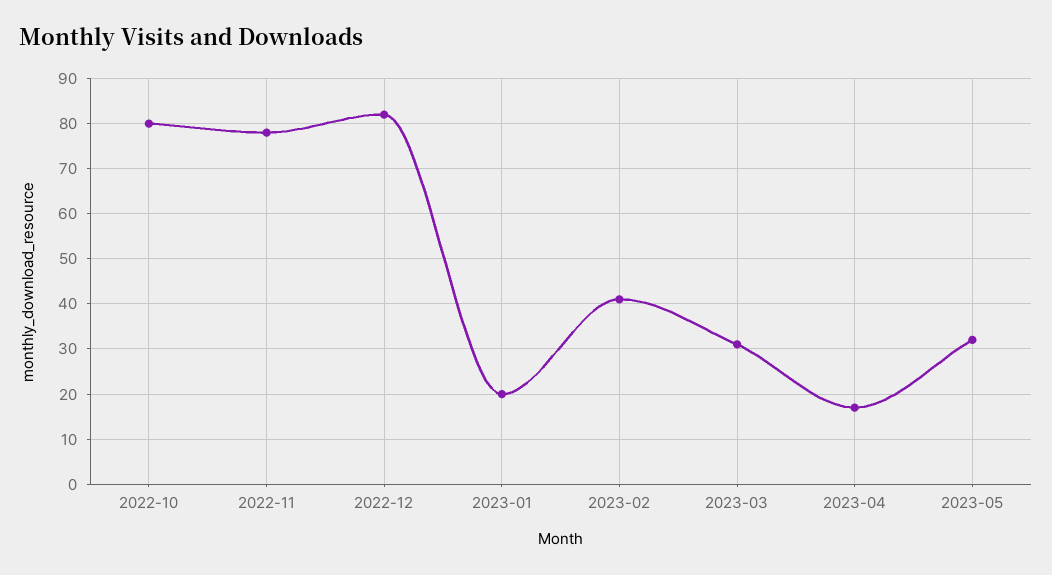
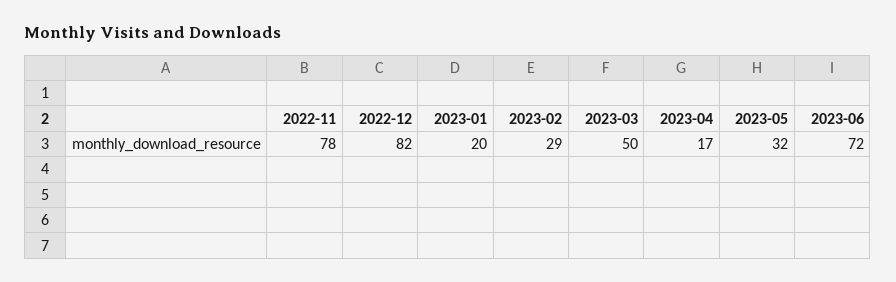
2022-10: 80 -> none
2023-02: 40 -> 29
2023-03: 30 -> 50
2023-06: none -> 72

